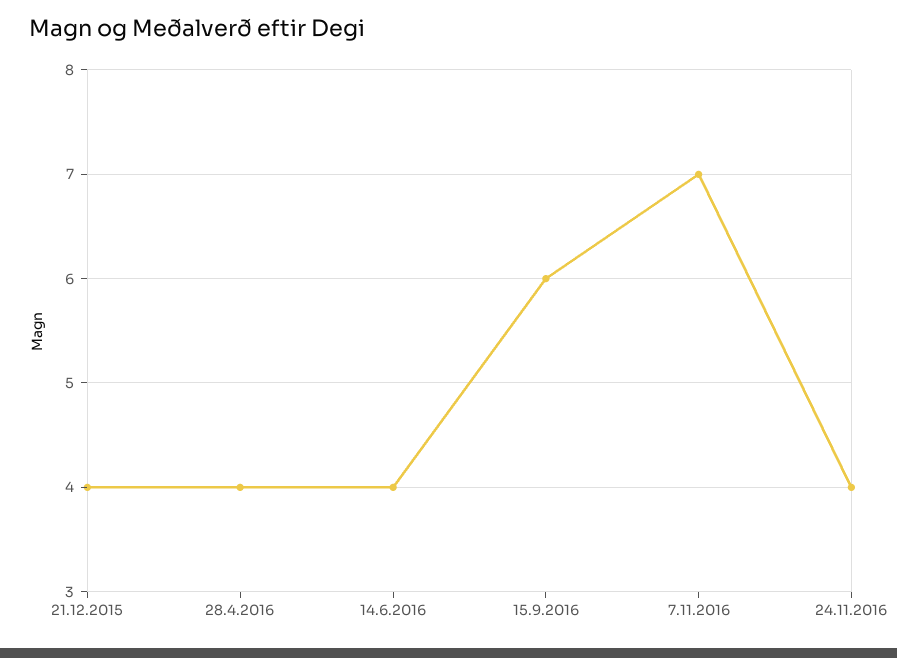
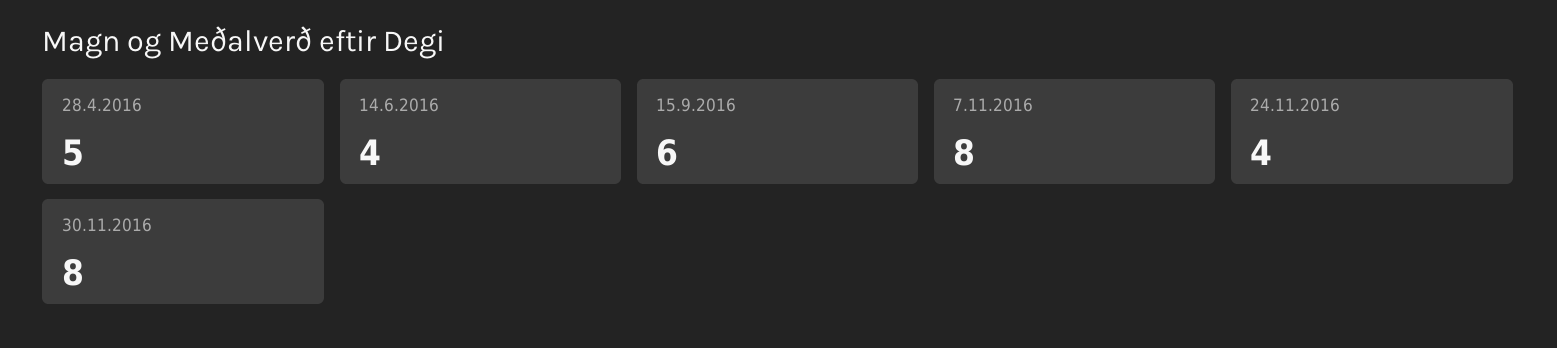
21.12.2015: 4 -> none
28.4.2016: 4 -> 5
7.11.2016: 7 -> 8
30.11.2016: none -> 8

